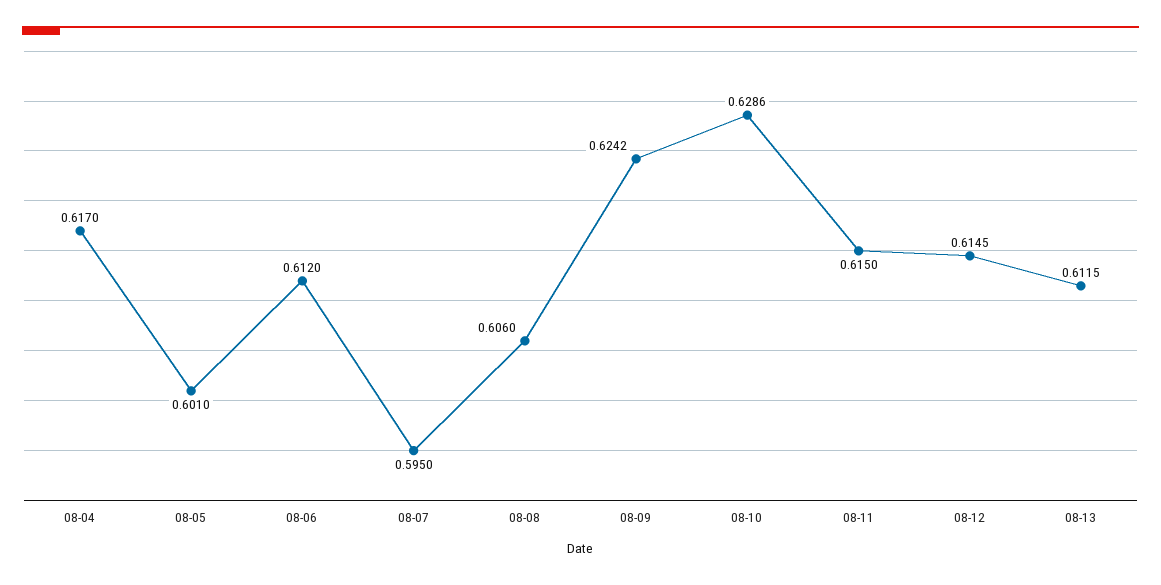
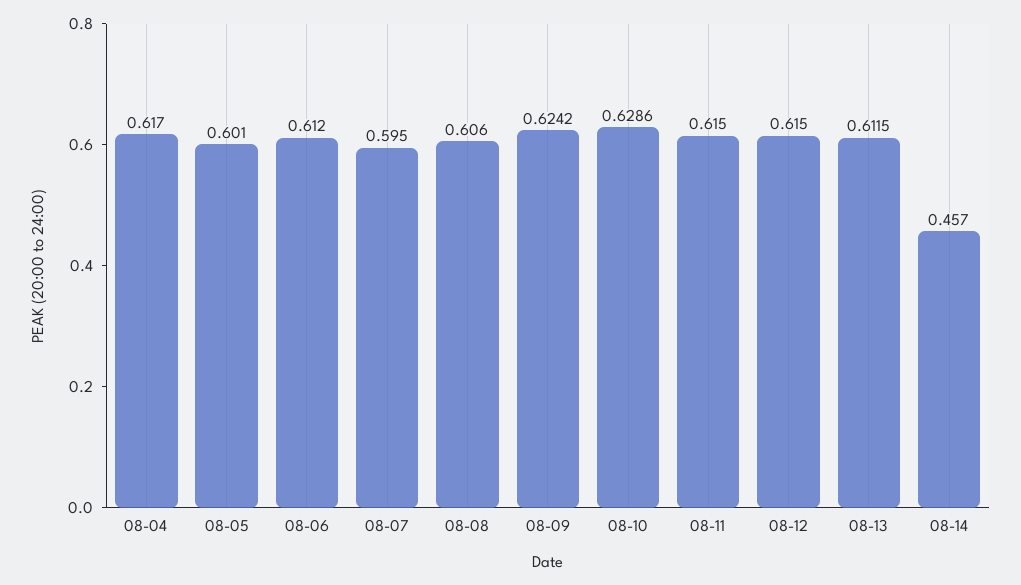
08-12: 0.6145 -> 0.615
08-14: none -> 0.457

